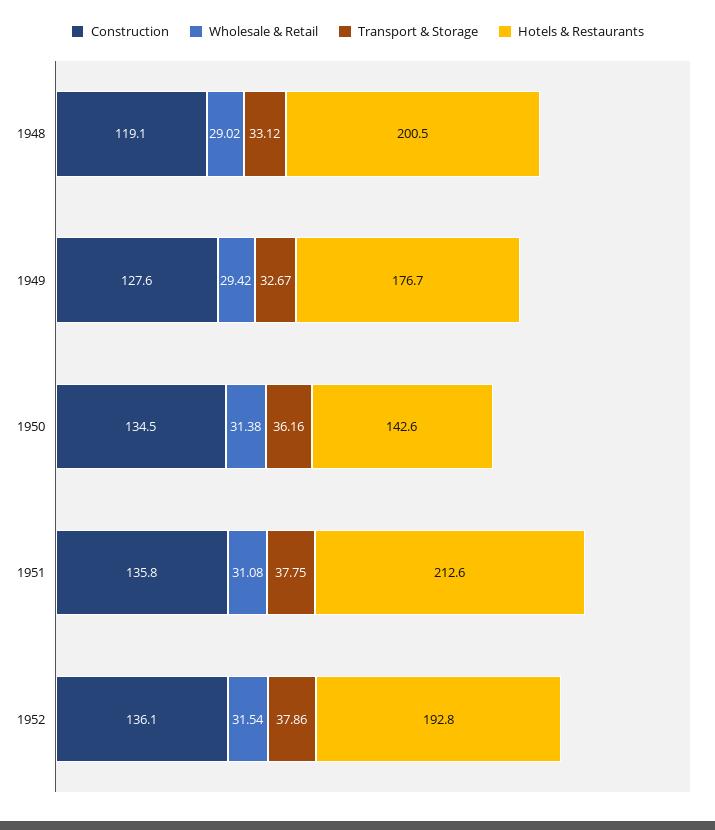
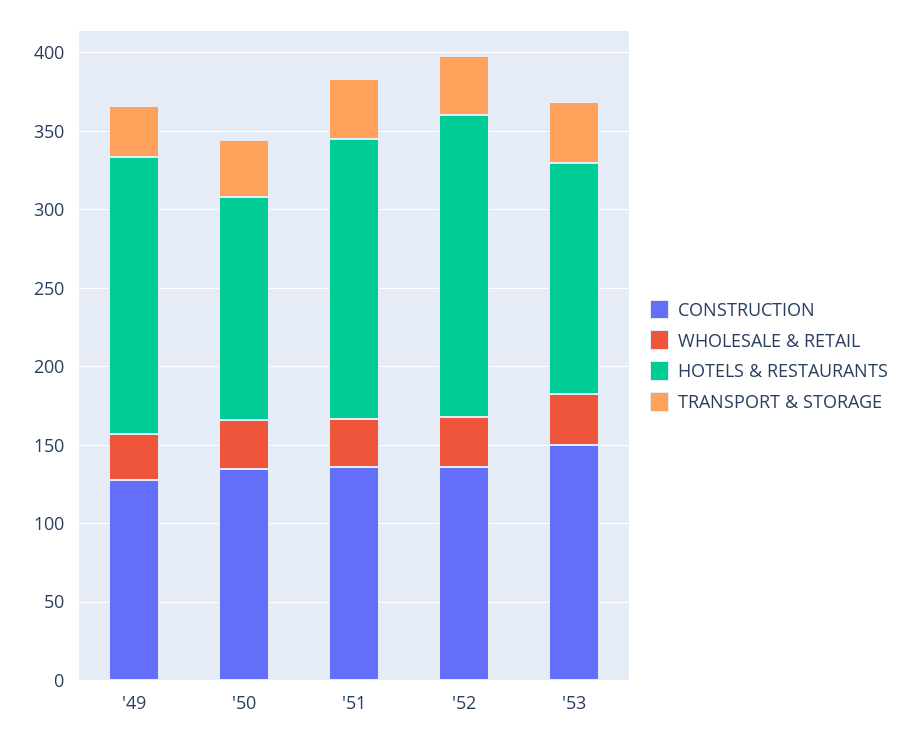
Construction, 1948: 119.1 -> none
Wholesale & Retail, 1948: 29.02 -> none
Transport & Storage, 1948: 33.12 -> none
Hotels & Restaurants, 1948: 200.5 -> none
Hotels & Restaurants, 1951: 212.6 -> 180
Construction, '53: none -> 150
Wholesale & Retail, '53: none -> 30
Hotels & Restaurants, '53: none -> 150
Transport & Storage, '53: none -> 40

